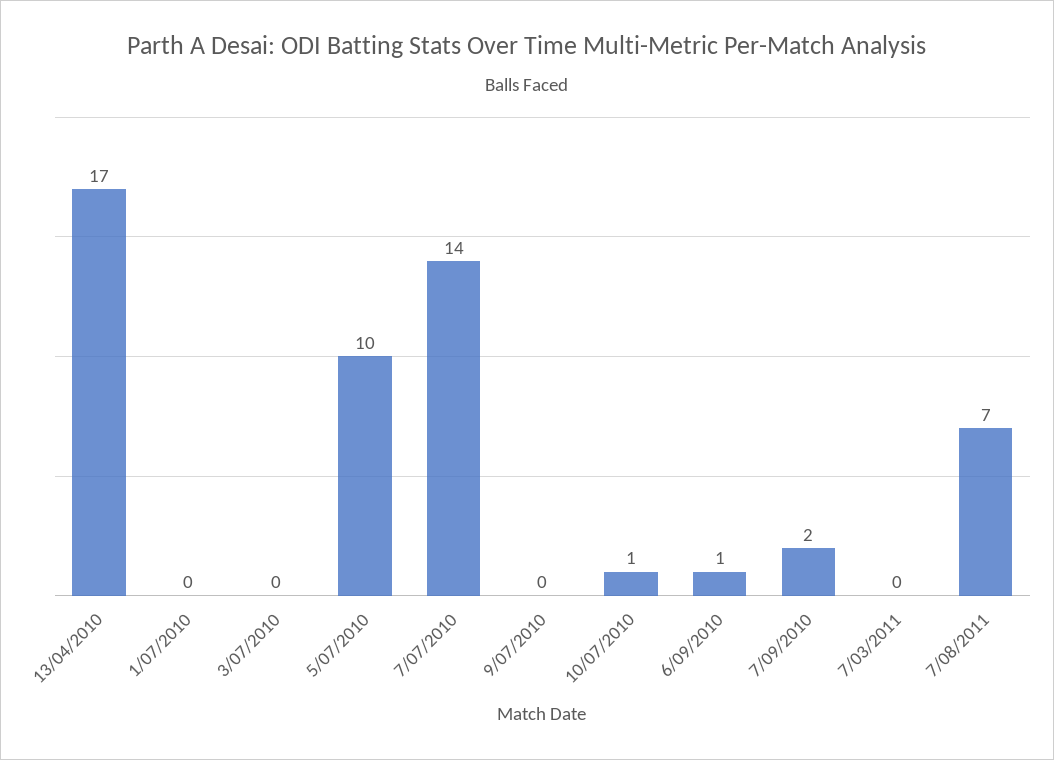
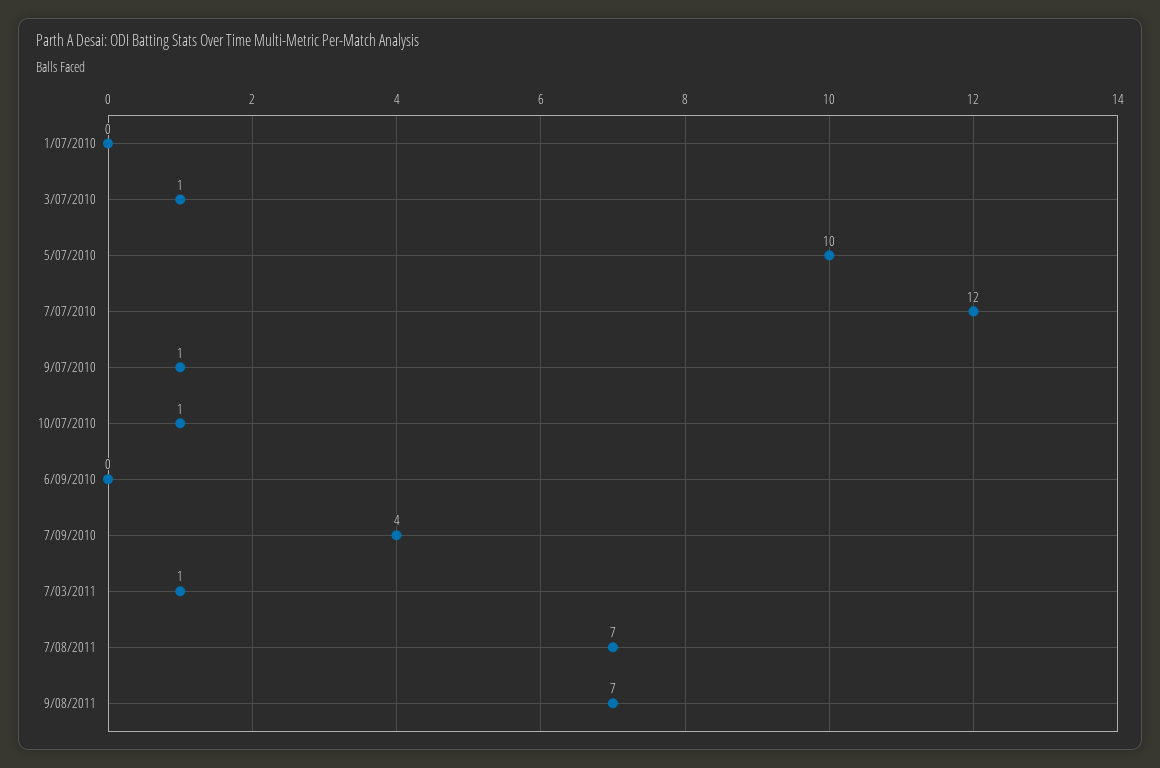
13/04/2010: 17 -> none
3/07/2010: 0 -> 1
7/07/2010: 14 -> 12
9/07/2010: 0 -> 1
6/09/2010: 1 -> 0
7/09/2010: 2 -> 4
7/03/2011: 0 -> 1
9/08/2011: none -> 7

